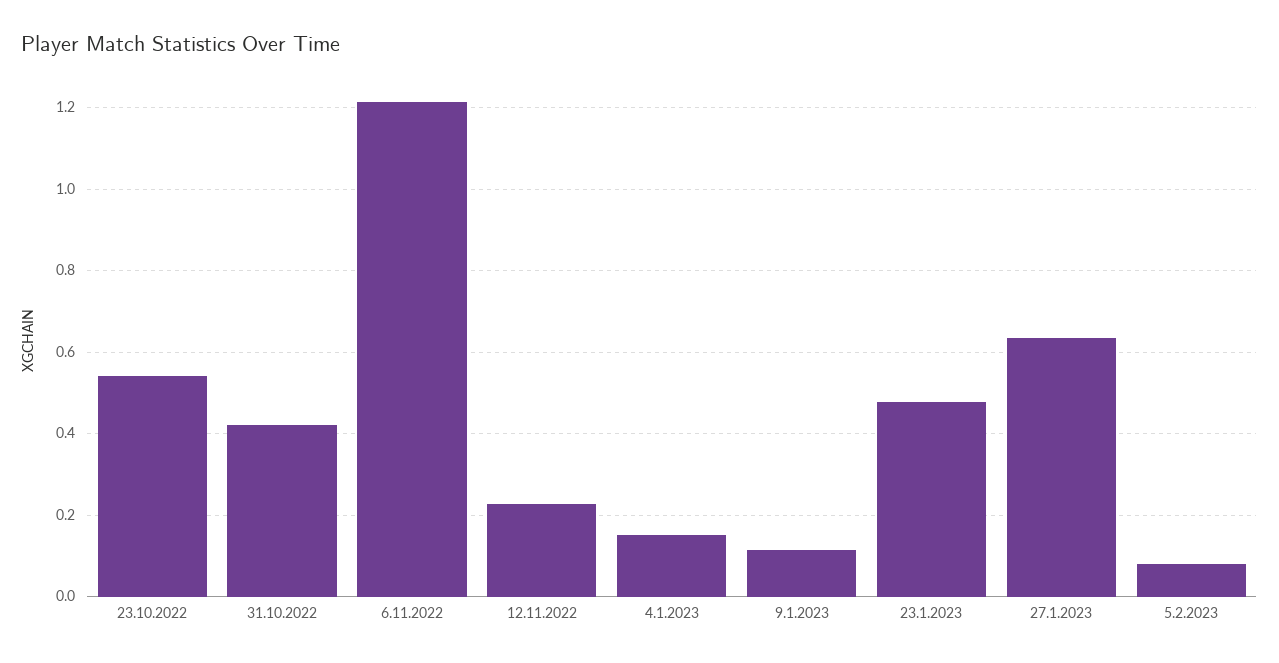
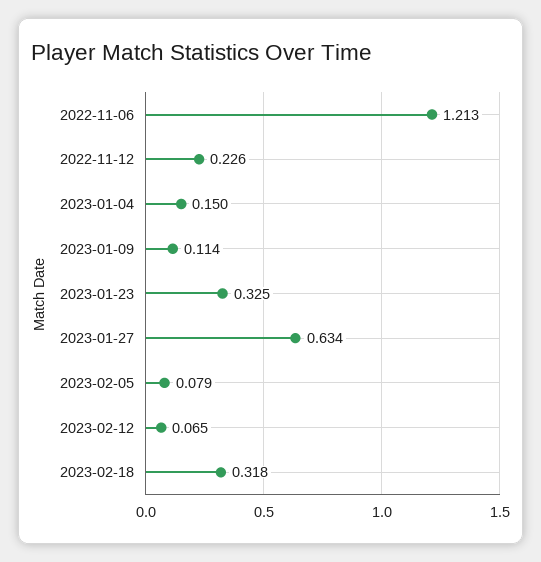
23.10.2022: 0.54 -> none
31.10.2022: 0.42 -> none
23.1.2023: 0.48 -> 0.325
2023-02-12: none -> 0.065
2023-02-18: none -> 0.318

